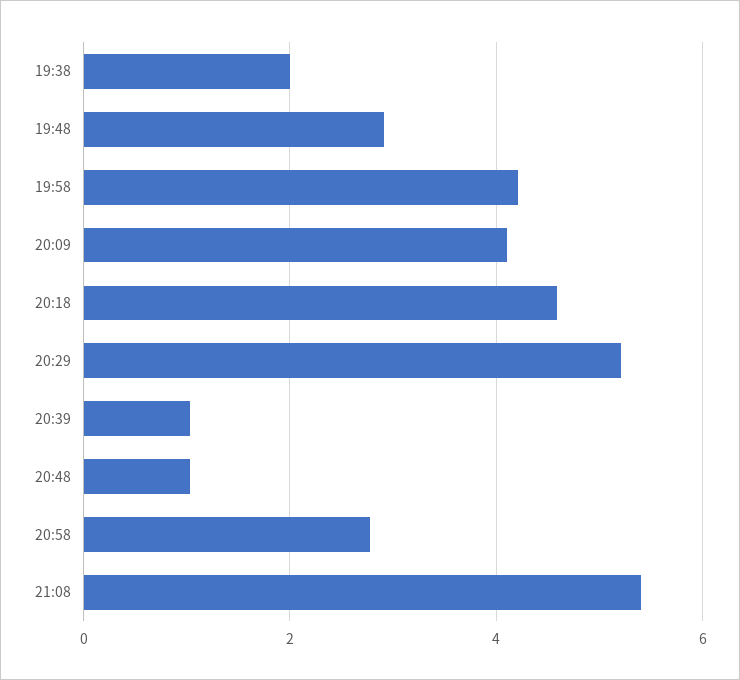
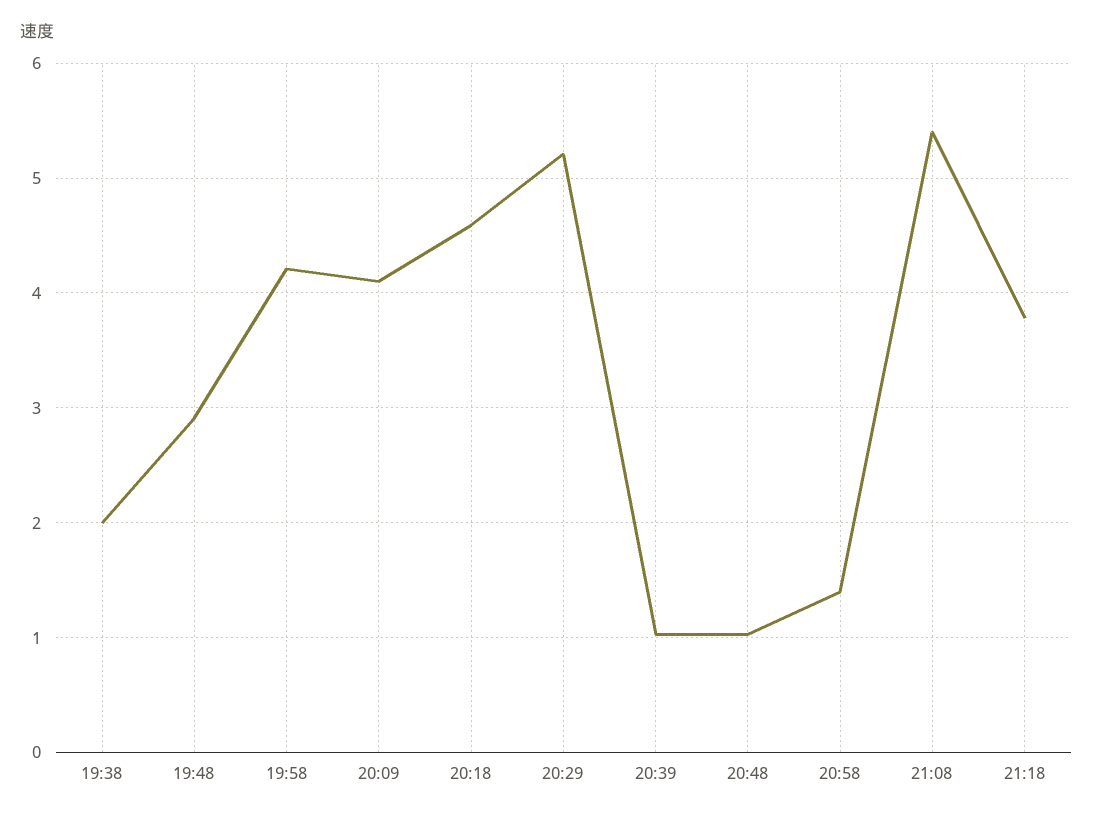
20:58: 2.8 -> 1.4
21:18: none -> 3.8

